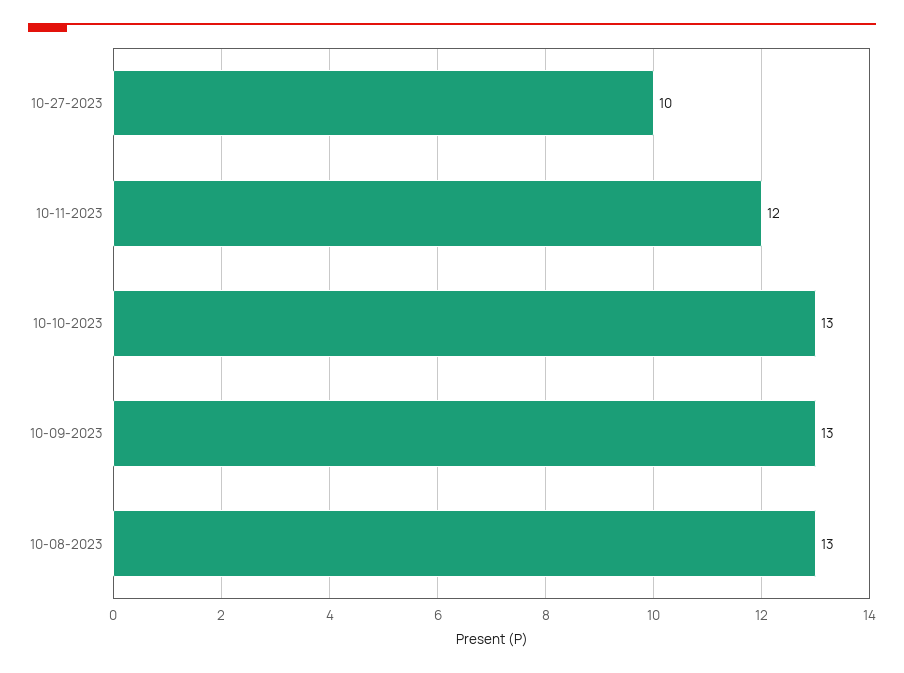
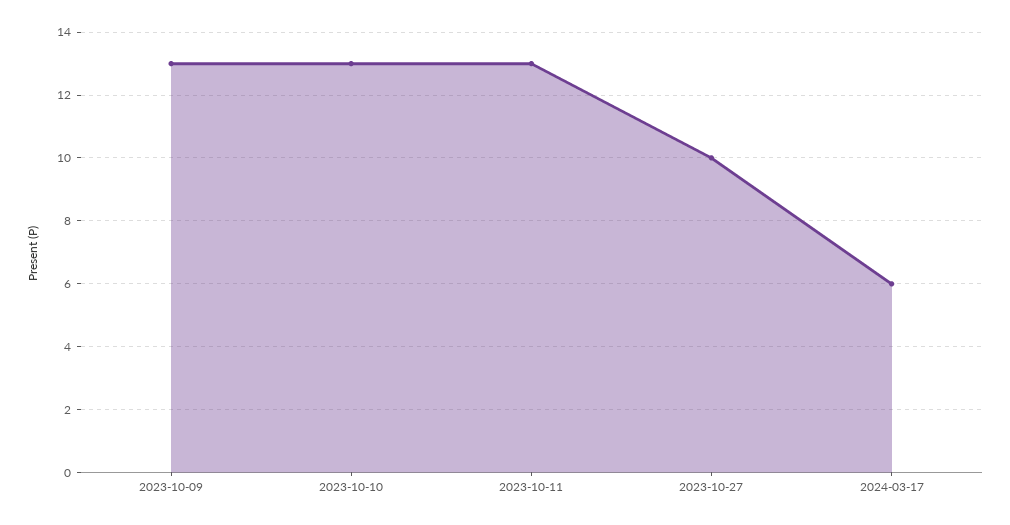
10-11-2023: 12 -> 13
10-08-2023: 13 -> none
2024-03-17: none -> 6

